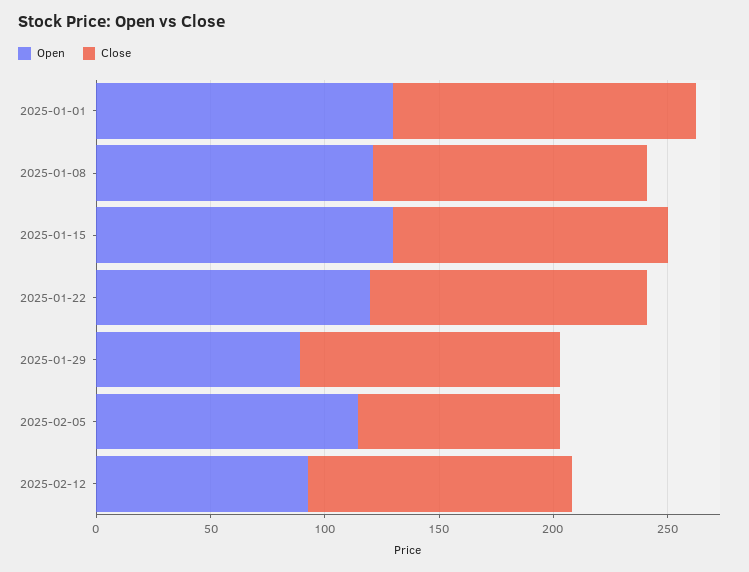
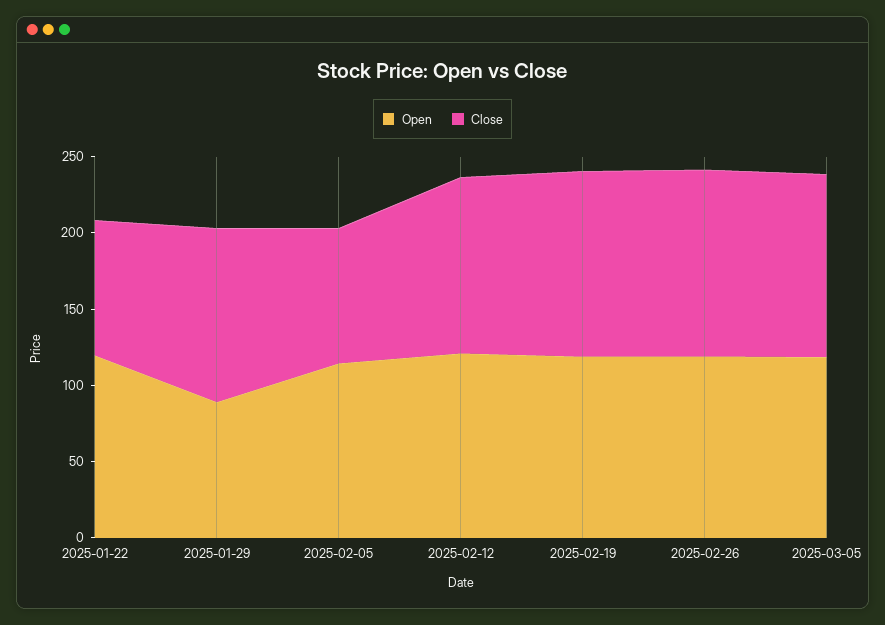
Open, 2025-01-01: 130 -> none
Close, 2025-01-01: 130 -> none
Open, 2025-01-08: 120 -> none
Close, 2025-01-08: 120 -> none
Open, 2025-01-15: 130 -> none
Close, 2025-01-15: 120 -> none
Close, 2025-01-22: 120 -> 90
Open, 2025-02-12: 90 -> 120
Open, 2025-02-19: none -> 120
Close, 2025-02-19: none -> 120
Open, 2025-02-26: none -> 120
Close, 2025-02-26: none -> 120
Open, 2025-03-05: none -> 120
Close, 2025-03-05: none -> 120

